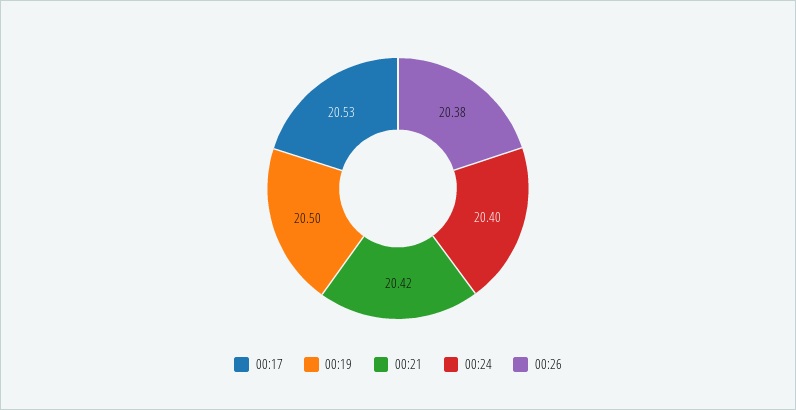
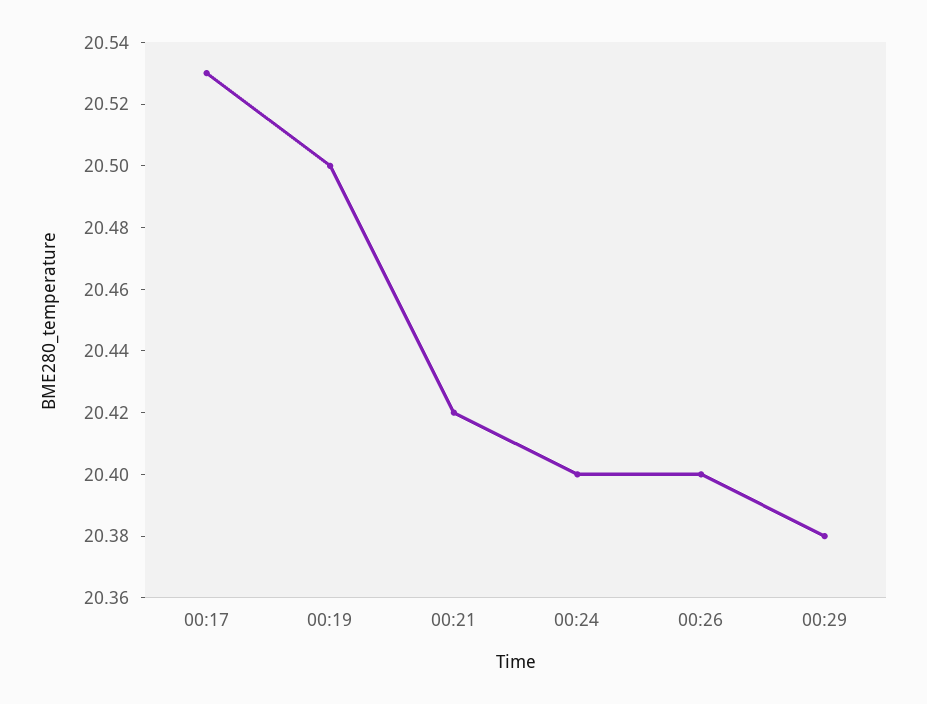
00:26: 20.38 -> 20.4
00:29: none -> 20.38

